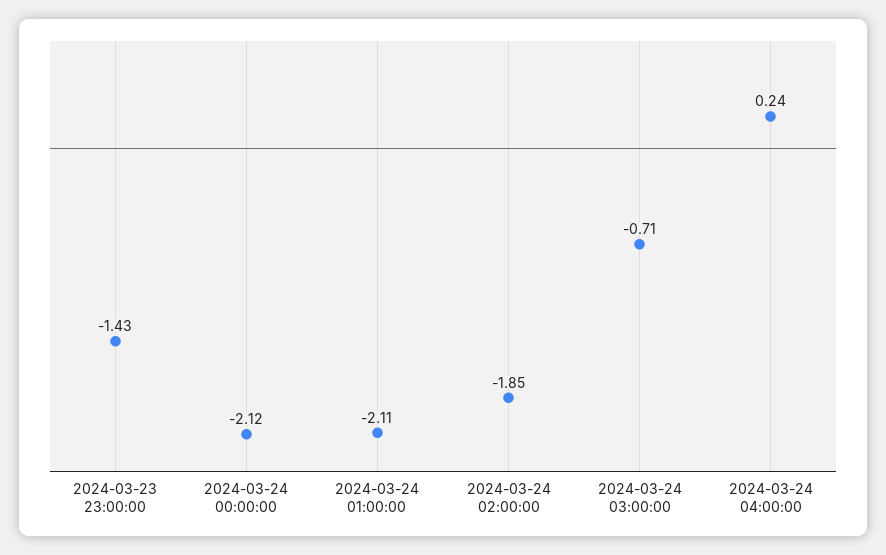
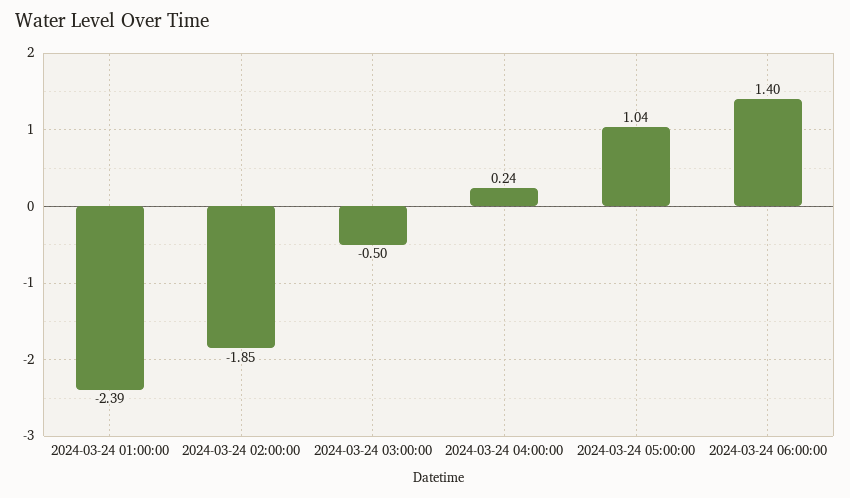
2024-03-23 23:00:00: -1.43 -> none
2024-03-24 00:00:00: -2.12 -> none
2024-03-24 01:00:00: -2.11 -> -2.39
2024-03-24 03:00:00: -0.71 -> -0.5
2024-03-24 05:00:00: none -> 1.04
2024-03-24 06:00:00: none -> 1.4

